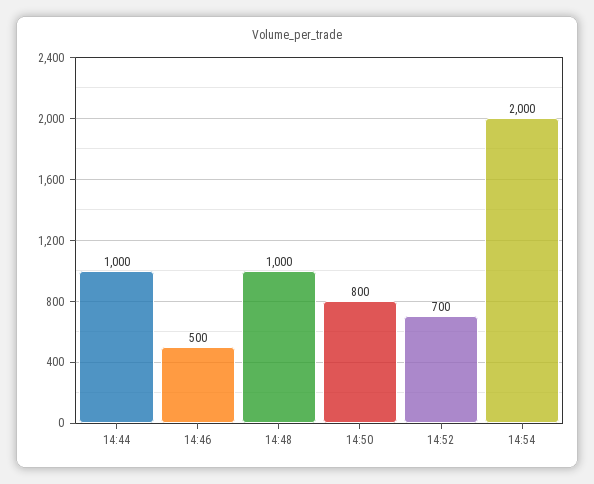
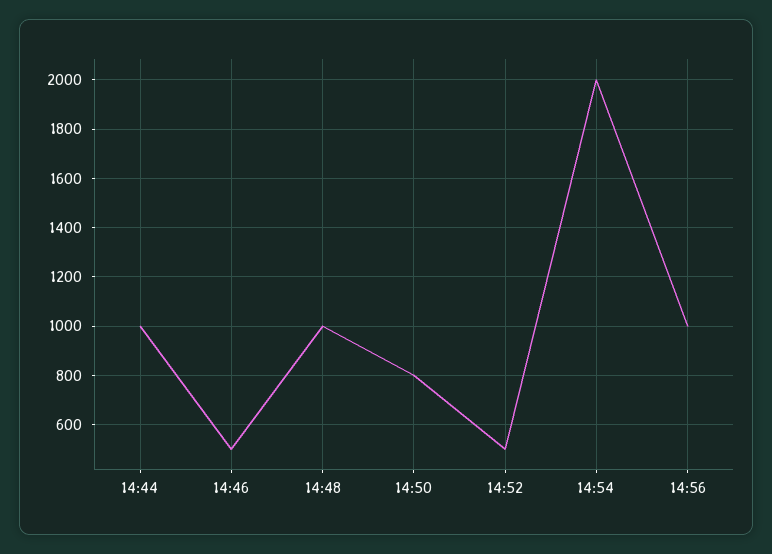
14:52: 700 -> 500
14:56: none -> 1000

